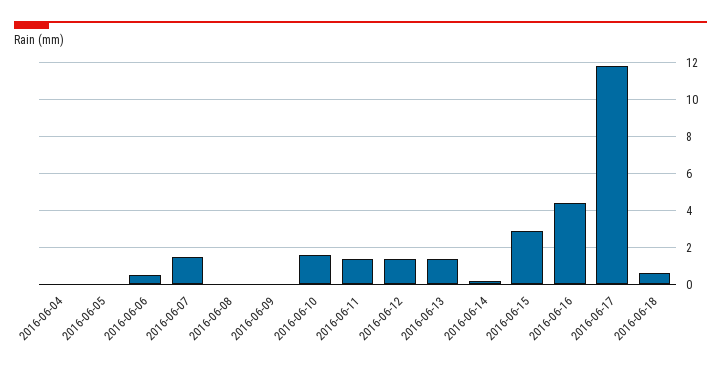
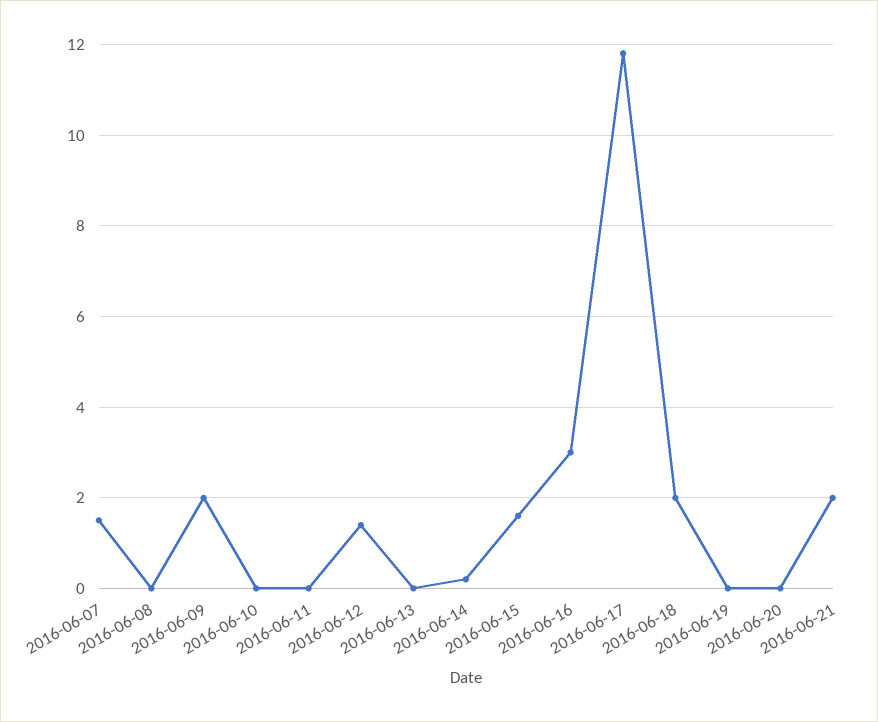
2016-06-04: 0 -> none
2016-06-05: 0 -> none
2016-06-06: 0.5 -> none
2016-06-09: 0 -> 2
2016-06-10: 1.5 -> 0
2016-06-11: 1.5 -> 0
2016-06-13: 1.5 -> 0
2016-06-15: 3 -> 1.5
2016-06-16: 4.5 -> 3
2016-06-18: 0.5 -> 2
2016-06-19: none -> 0
2016-06-20: none -> 0
2016-06-21: none -> 2

